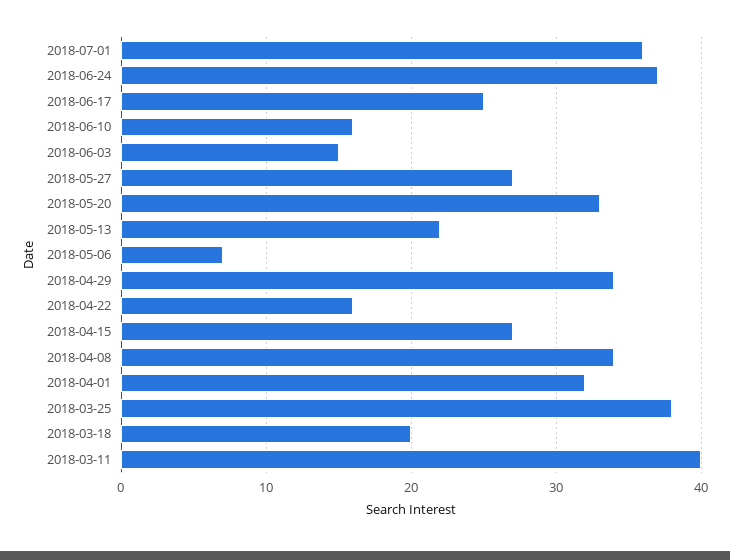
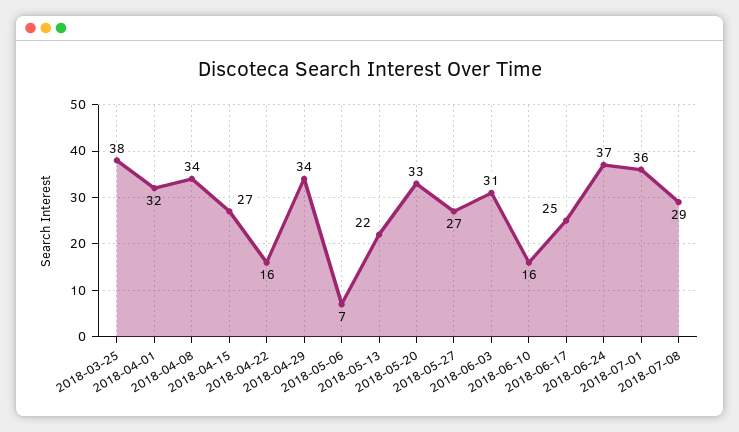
2018-06-03: 15 -> 31
2018-03-18: 20 -> none
2018-03-11: 40 -> none
2018-07-08: none -> 29

